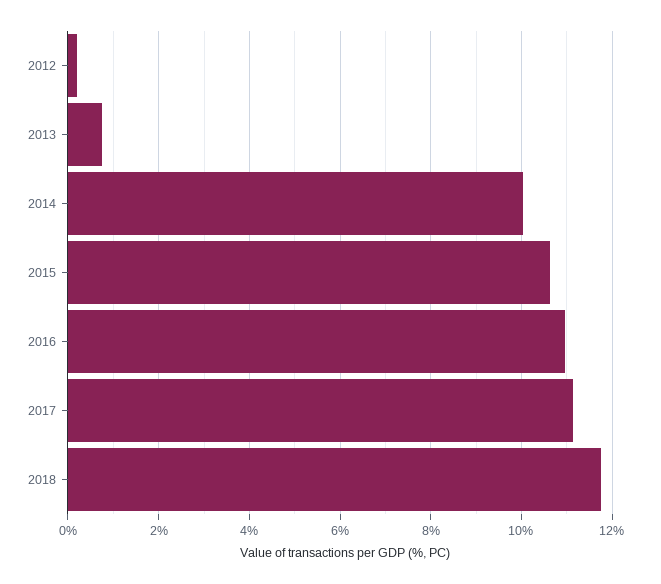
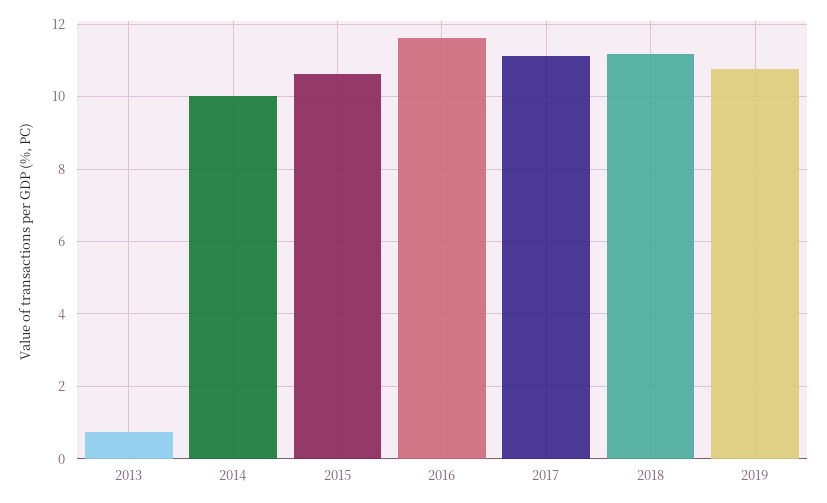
2012: 0.2 -> none
2016: 11 -> 11.6
2018: 11.8 -> 11.2
2019: none -> 10.8

